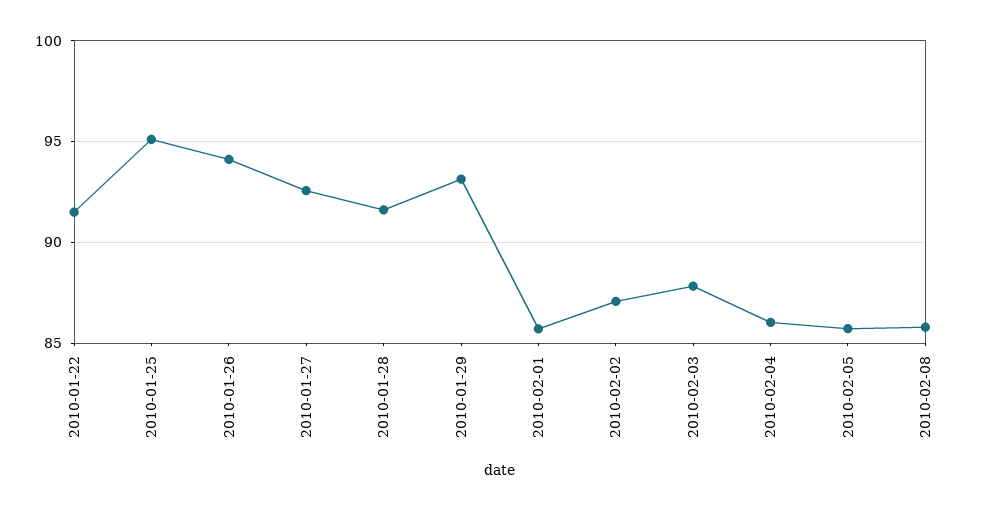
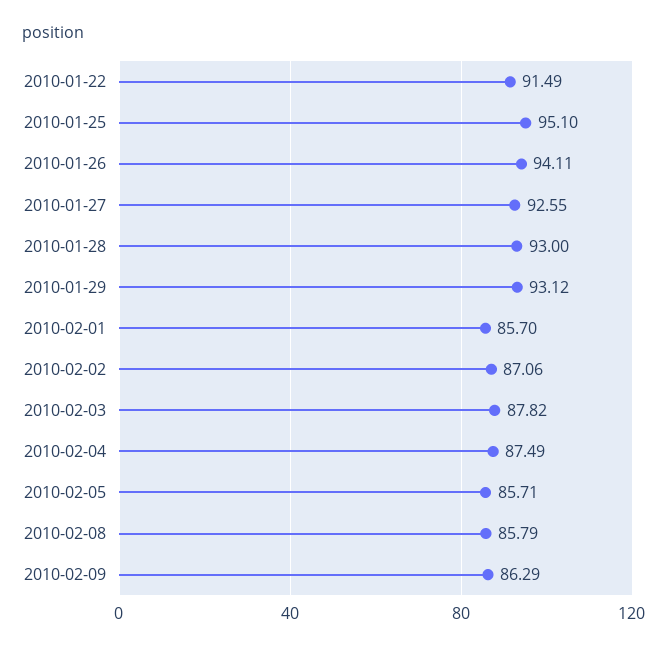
2010-01-28: 91.5 -> 93
2010-02-04: 86 -> 87.49
2010-02-09: none -> 86.29

